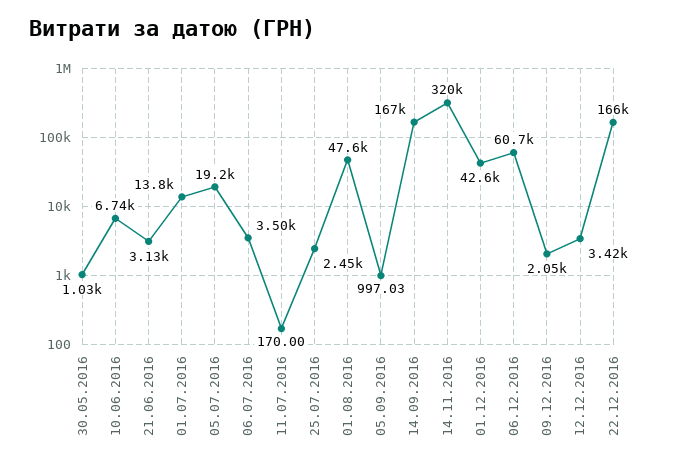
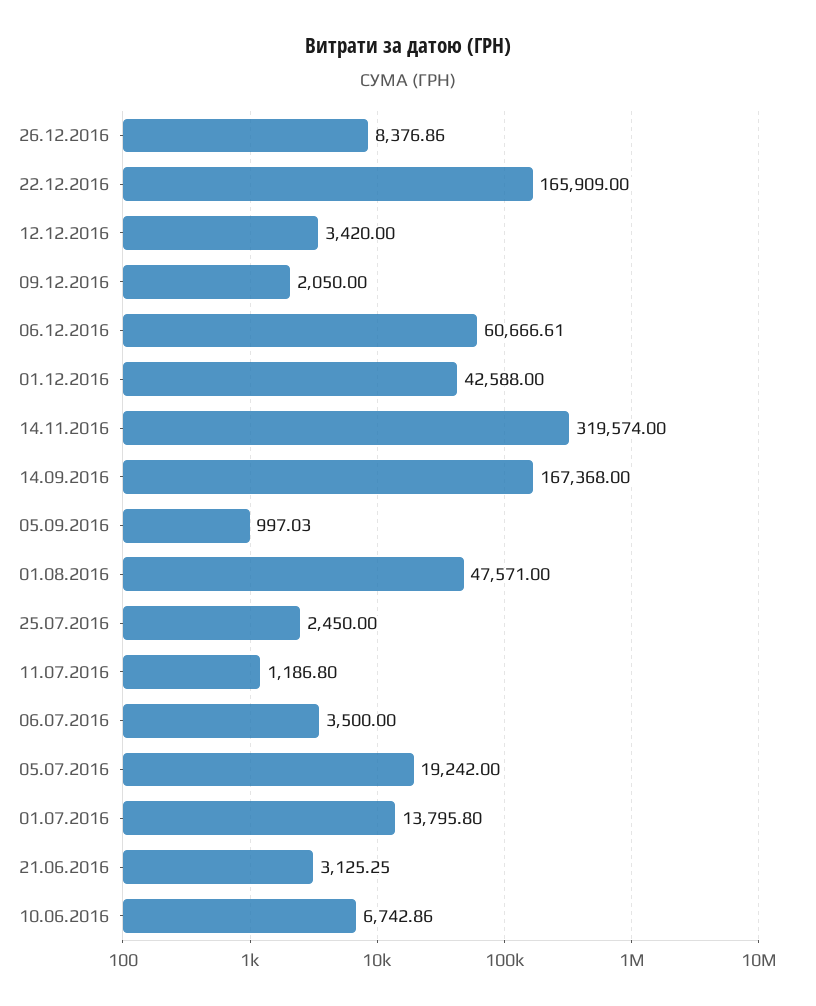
30.05.2016: 1030 -> none
11.07.2016: 170 -> 1186.8
26.12.2016: none -> 8376.86

